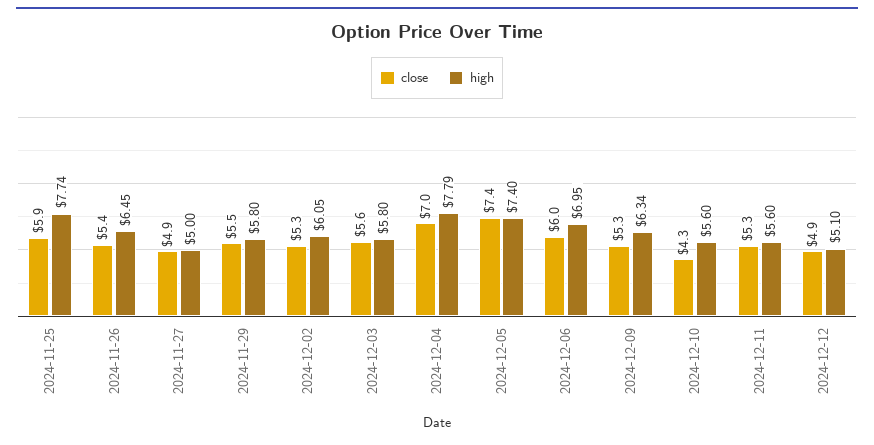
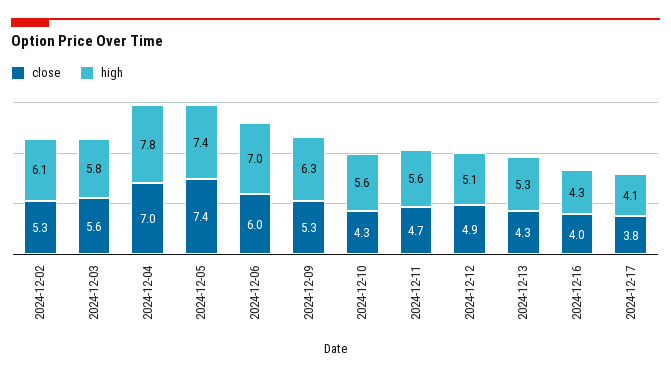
close, 2024-11-25: 5.9 -> none
high, 2024-11-25: 7.74 -> none
close, 2024-11-26: 5.4 -> none
high, 2024-11-26: 6.45 -> none
close, 2024-11-27: 4.9 -> none
high, 2024-11-27: 5 -> none
close, 2024-11-29: 5.5 -> none
high, 2024-11-29: 5.8 -> none
close, 2024-12-11: 5.3 -> 4.7
close, 2024-12-13: none -> 4.3
high, 2024-12-13: none -> 5.3
close, 2024-12-16: none -> 4
high, 2024-12-16: none -> 4.3
close, 2024-12-17: none -> 3.8
high, 2024-12-17: none -> 4.1

